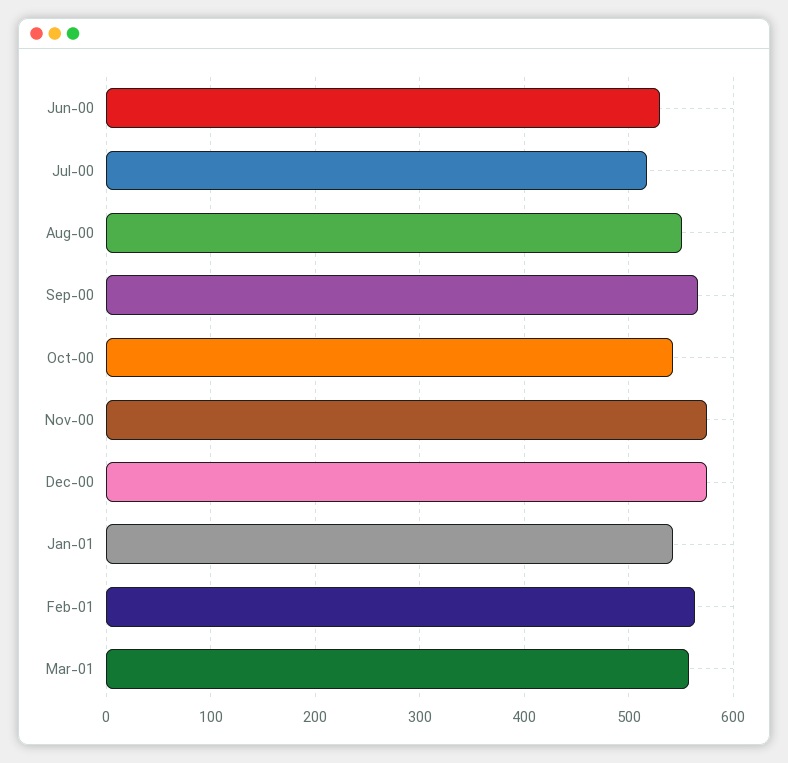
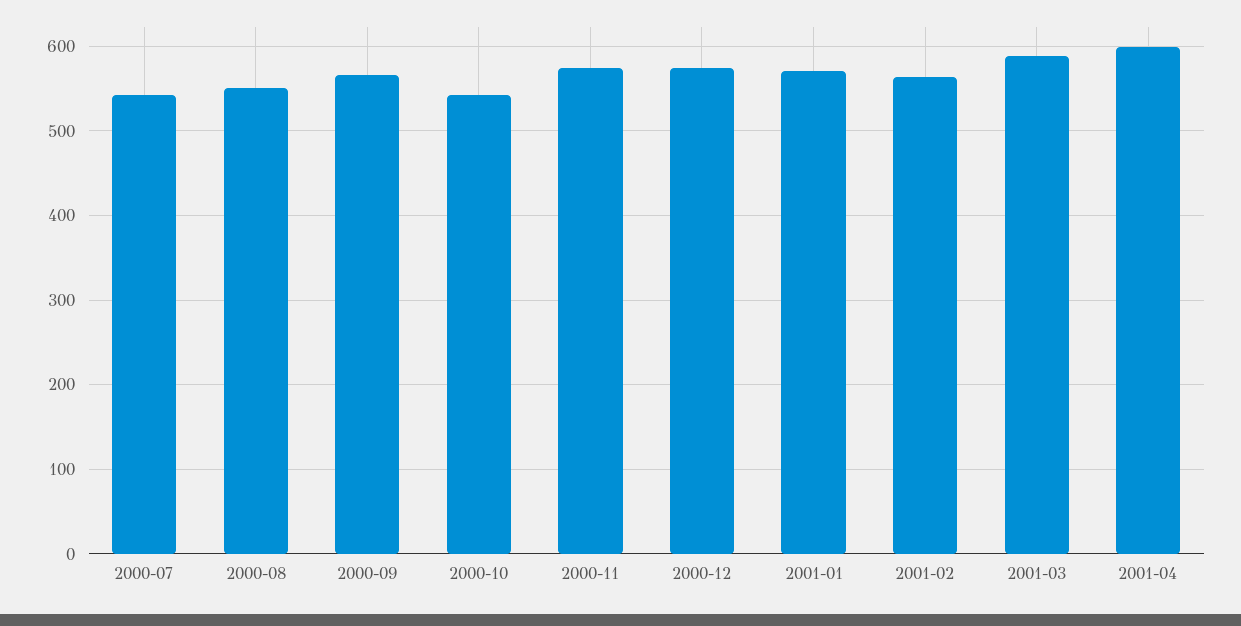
Jun-00: 530 -> none
Jul-00: 520 -> 540
Jan-01: 540 -> 570
Mar-01: 560 -> 590
2001-04: none -> 600

